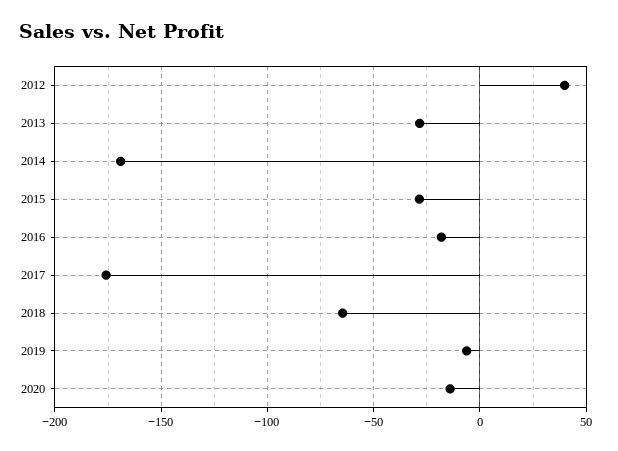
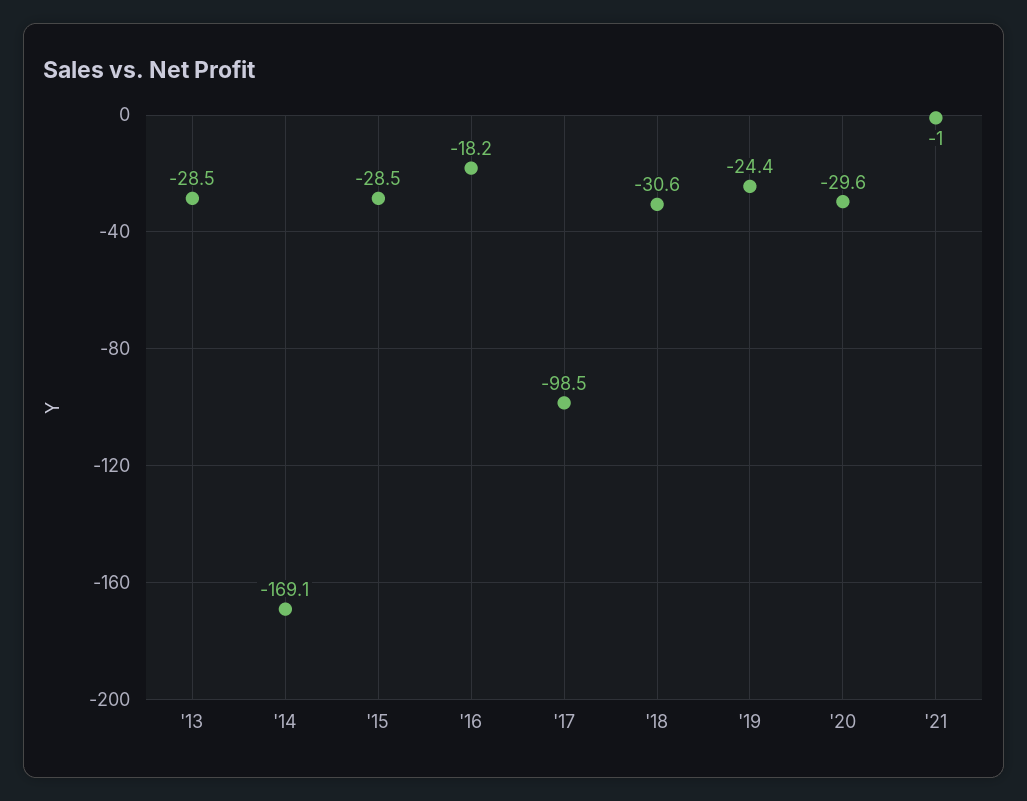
2012: 40 -> none
2017: -175 -> -98.5
2018: -65 -> -30.6
2019: -5 -> -24.4
2020: -15 -> -29.6
'21: none -> -1

